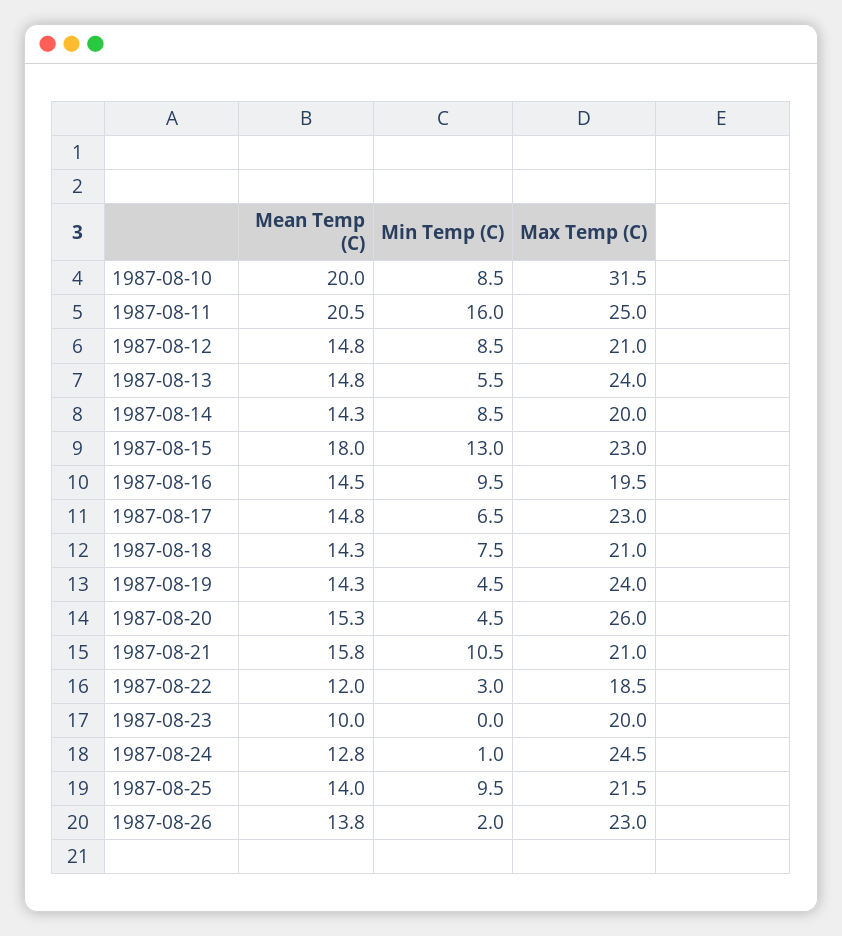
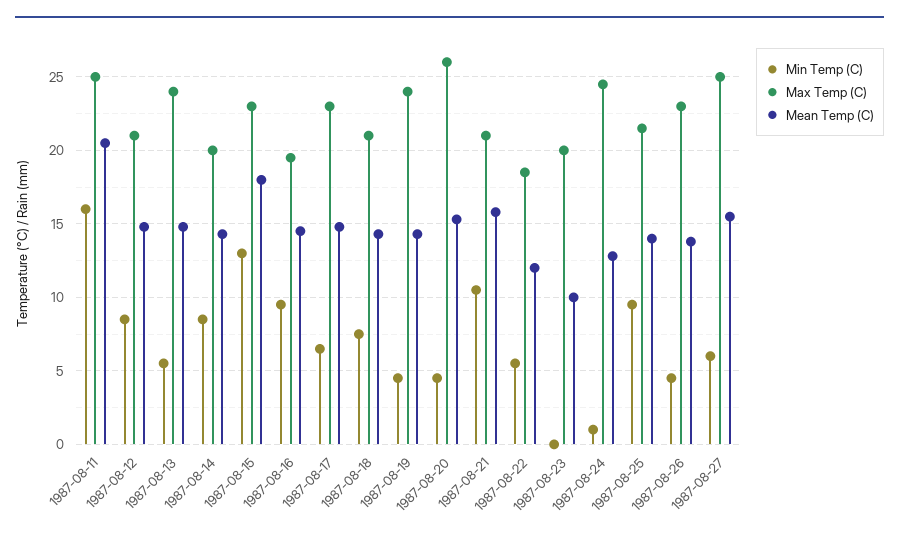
Mean Temp (C), 1987-08-10: 20 -> none
Min Temp (C), 1987-08-10: 8.5 -> none
Max Temp (C), 1987-08-10: 31.5 -> none
Min Temp (C), 1987-08-22: 3 -> 5.5
Min Temp (C), 1987-08-26: 2 -> 4.5
Min Temp (C), 1987-08-27: none -> 6
Max Temp (C), 1987-08-27: none -> 25
Mean Temp (C), 1987-08-27: none -> 15.5

